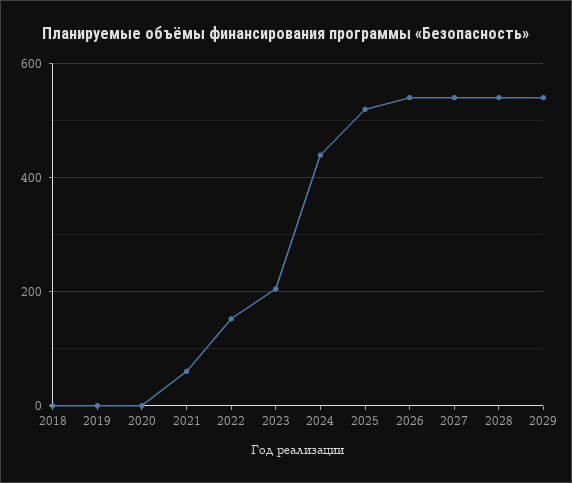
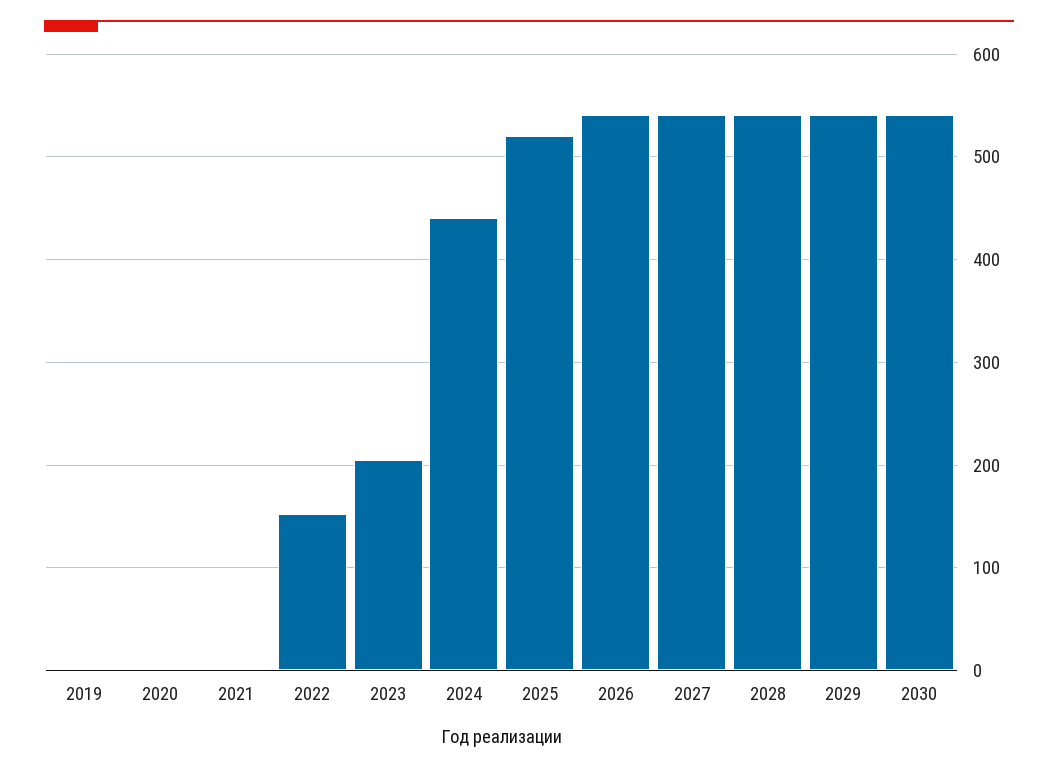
2018: 0 -> none
2021: 60 -> 0
2030: none -> 540

